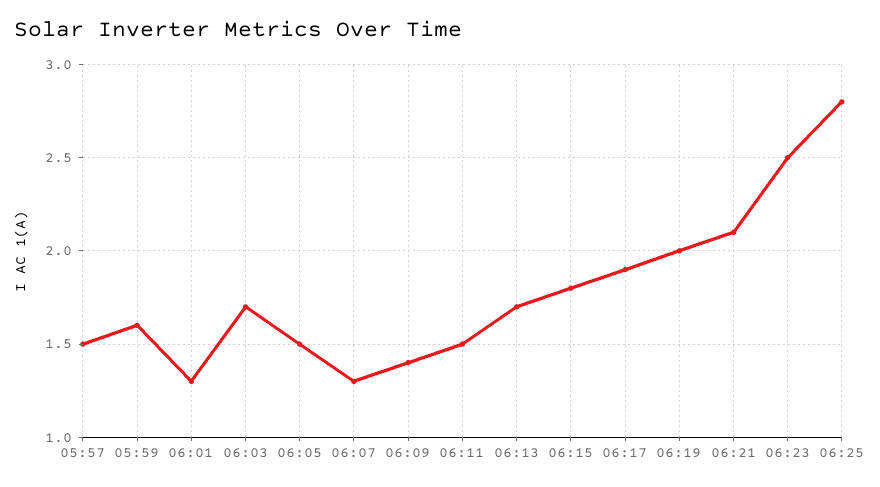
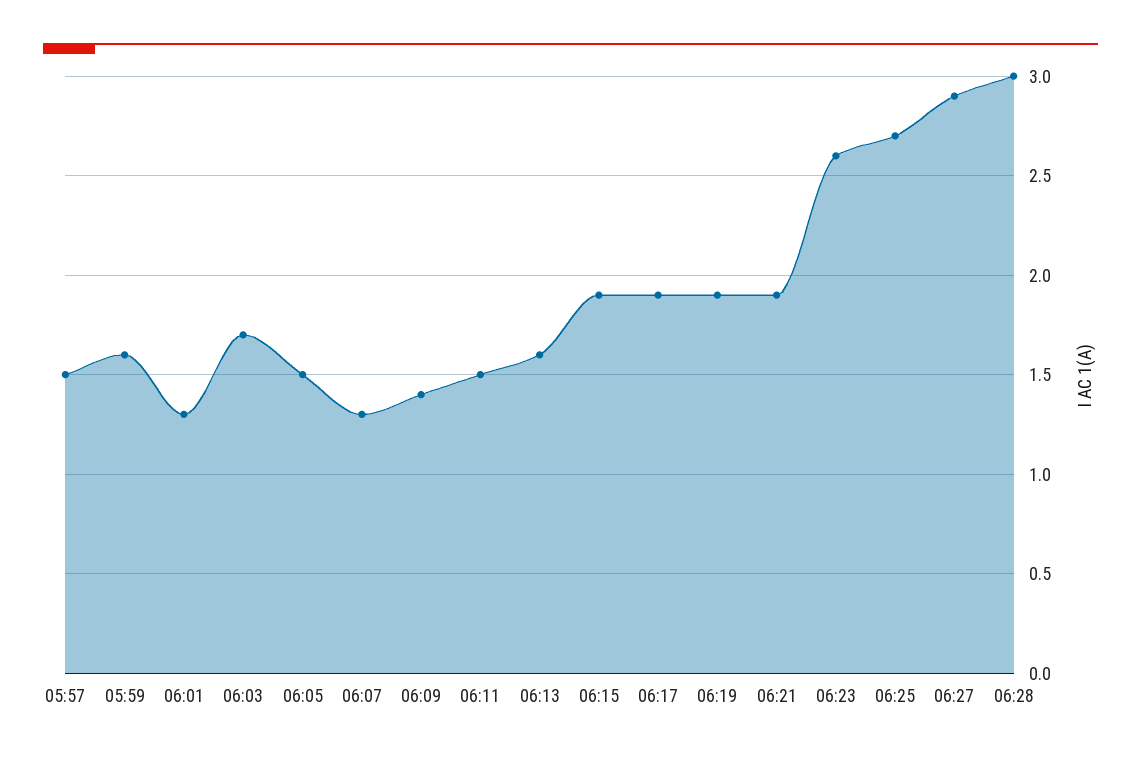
06:13: 1.7 -> 1.6
06:15: 1.8 -> 1.9
06:19: 2 -> 1.9
06:21: 2.1 -> 1.9
06:23: 2.5 -> 2.6
06:25: 2.8 -> 2.7
06:27: none -> 2.9
06:28: none -> 3

